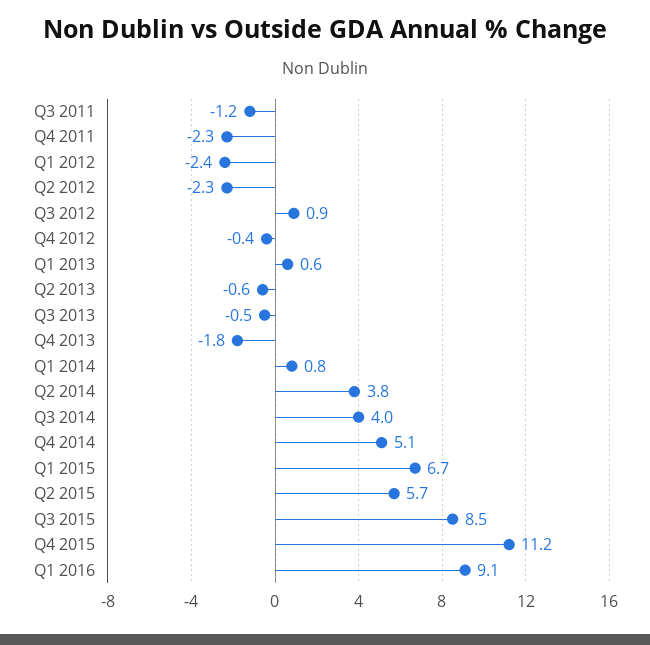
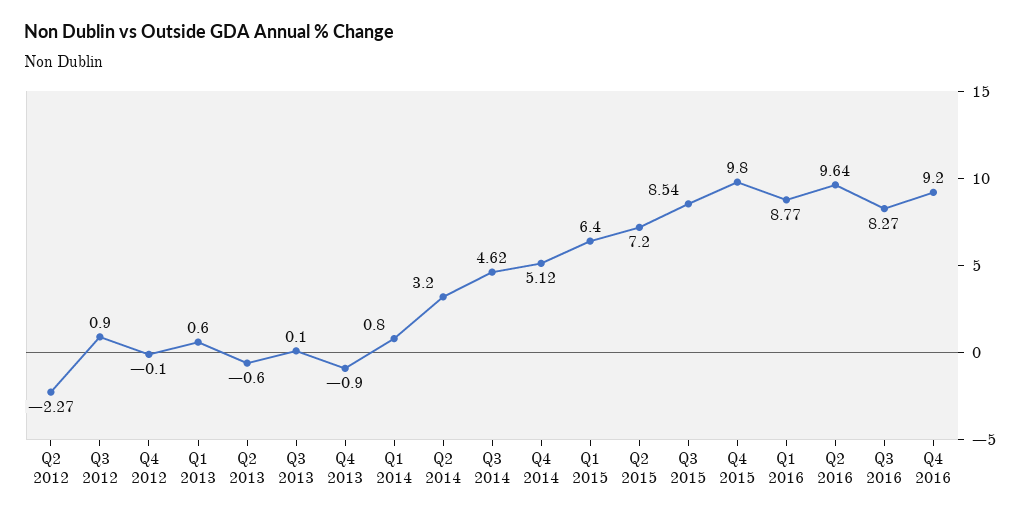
Q3 2011: -1.2 -> none
Q4 2011: -2.3 -> none
Q1 2012: -2.4 -> none
Q4 2012: -0.4 -> -0.1
Q3 2013: -0.5 -> 0.1
Q4 2013: -1.8 -> -0.9
Q2 2014: 3.8 -> 3.2
Q3 2014: 4 -> 4.62
Q1 2015: 6.7 -> 6.4
Q2 2015: 5.7 -> 7.2
Q4 2015: 11.2 -> 9.8
Q1 2016: 9.1 -> 8.77
Q2 2016: none -> 9.64
Q3 2016: none -> 8.27
Q4 2016: none -> 9.2

